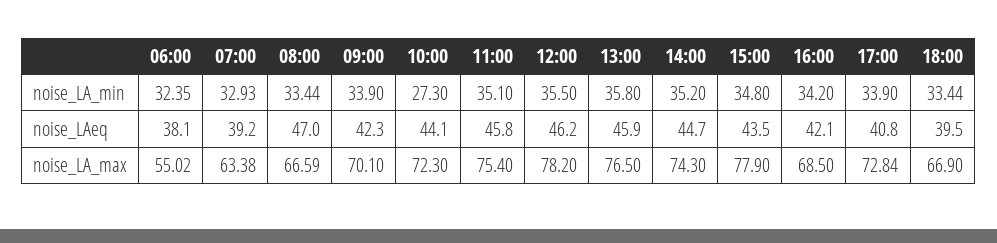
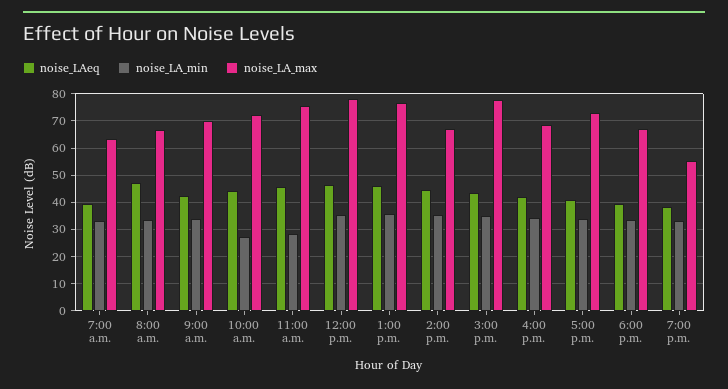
noise_LA_min, 06:00: 32.35 -> none
noise_LA_min, 11:00: 35.1 -> 27.5
noise_LAeq, 06:00: 38.1 -> none
noise_LA_max, 06:00: 55.02 -> none
noise_LA_max, 14:00: 74.3 -> 67.5
noise_LAeq, 7:00 p.m.: none -> 37.5
noise_LA_min, 7:00 p.m.: none -> 32.5
noise_LA_max, 7:00 p.m.: none -> 55

